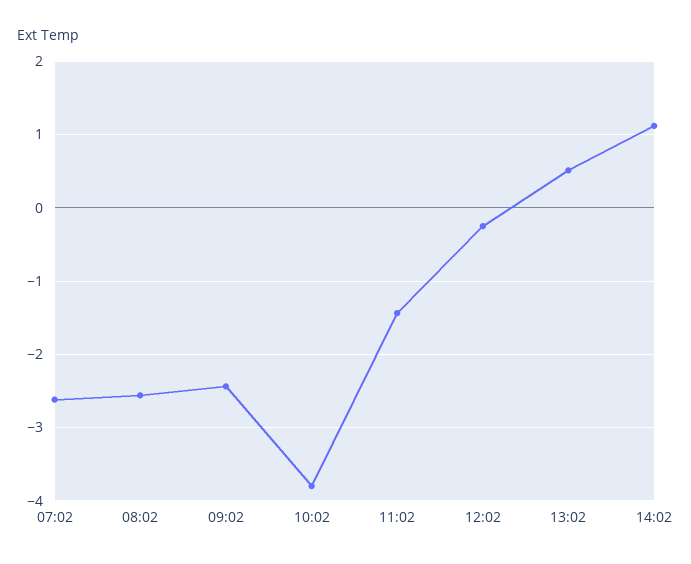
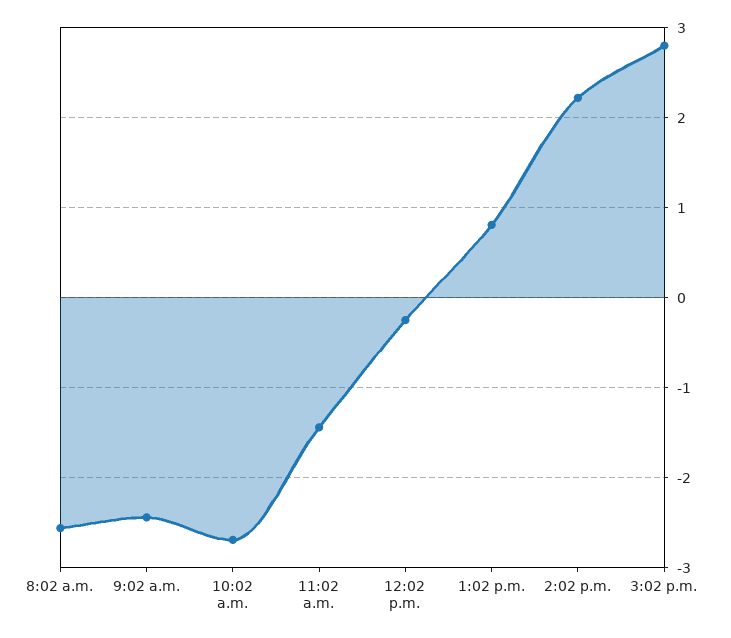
07:02: -2.6 -> none
10:02: -3.8 -> -2.7
13:02: 0.5 -> 0.8
14:02: 1.1 -> 2.2
3:02 p.m.: none -> 2.8

